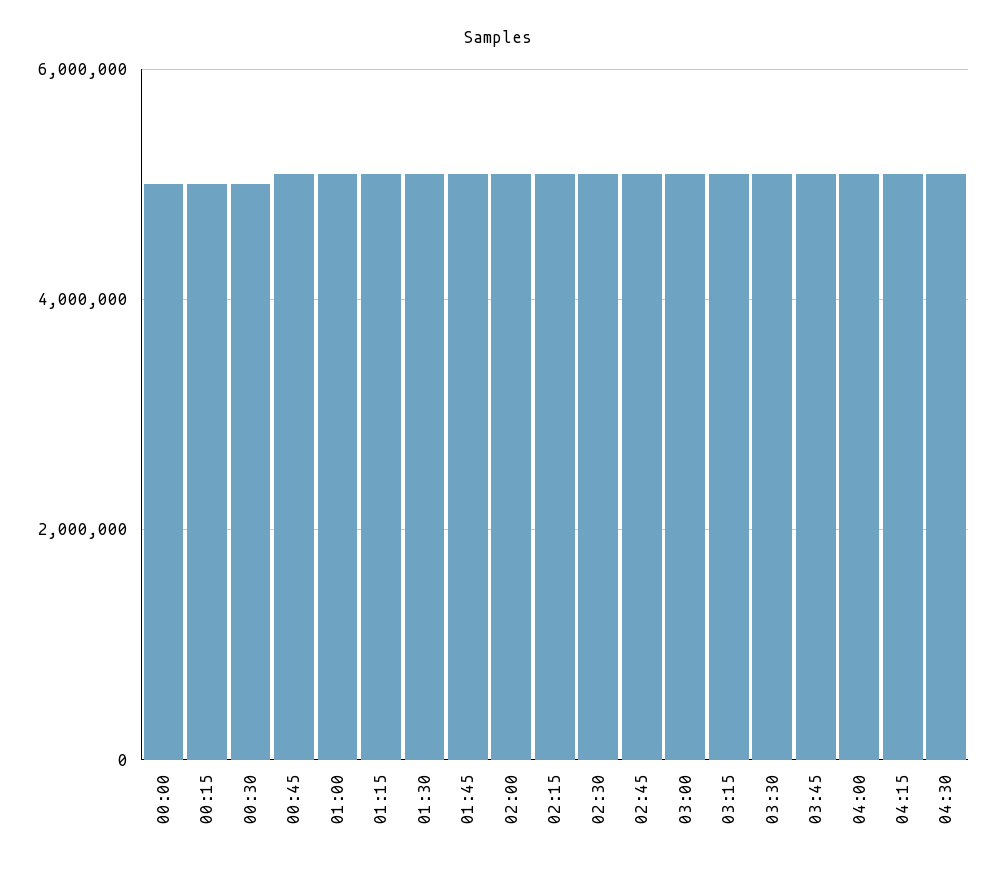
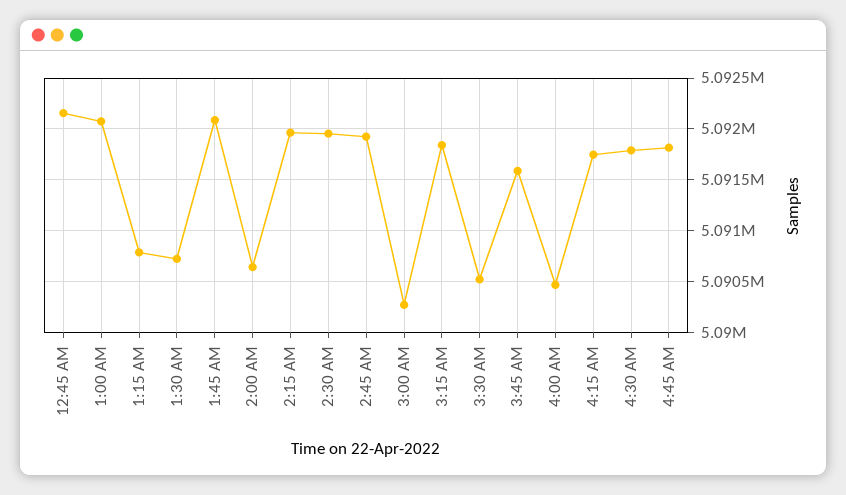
00:00: 5000000 -> none
00:15: 5000000 -> none
00:30: 5000000 -> none
4:45 AM: none -> 5091800

